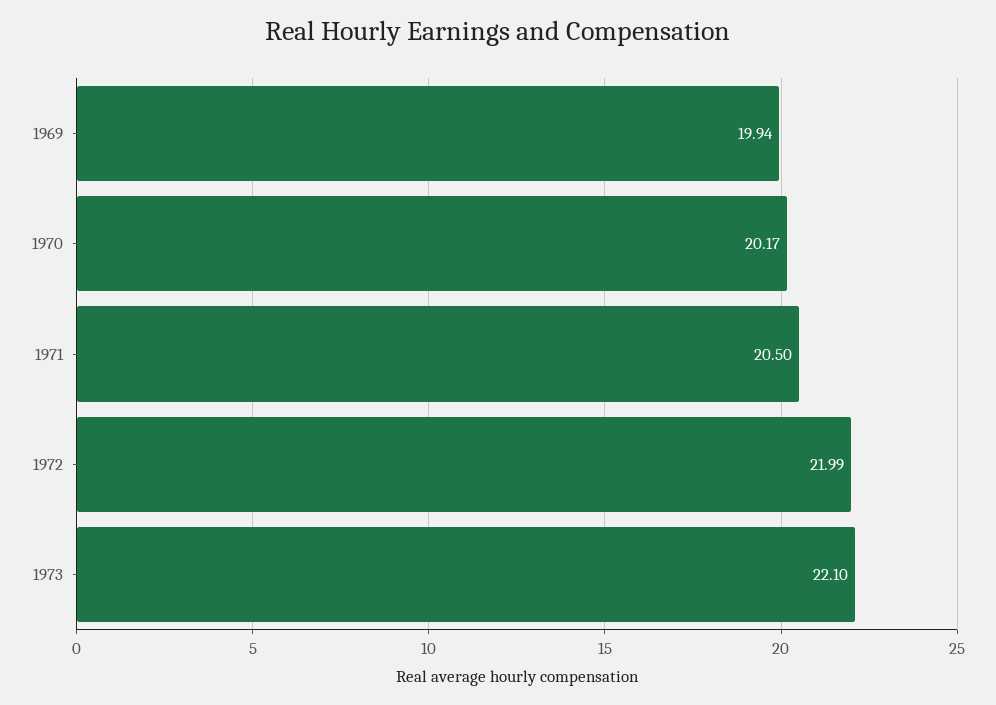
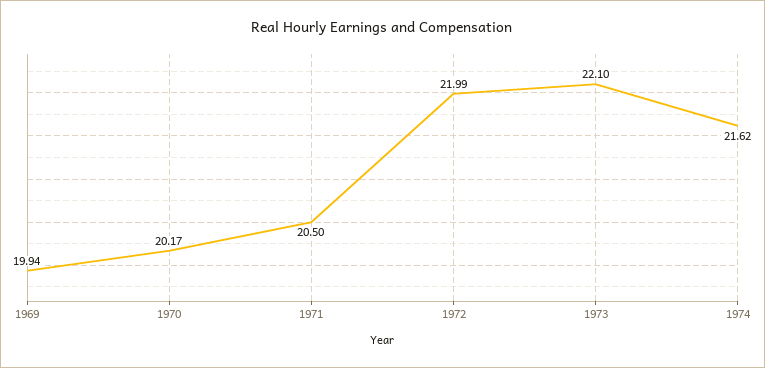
1974: none -> 21.62

